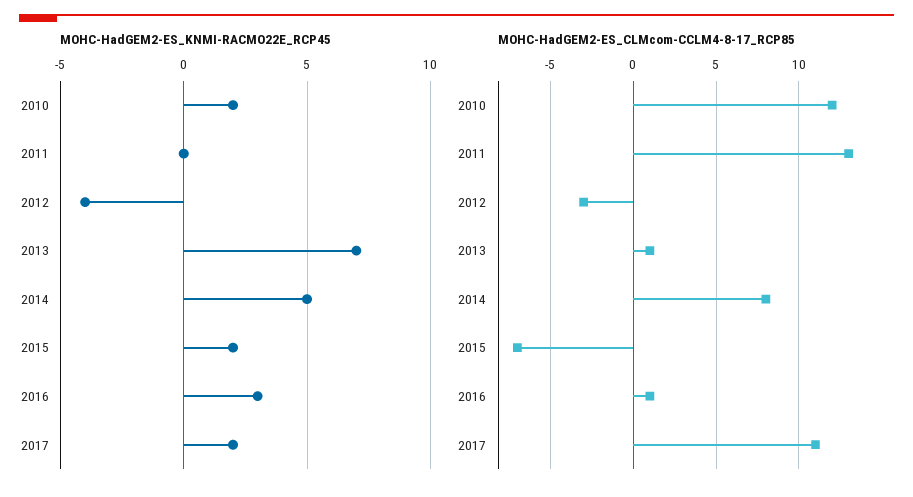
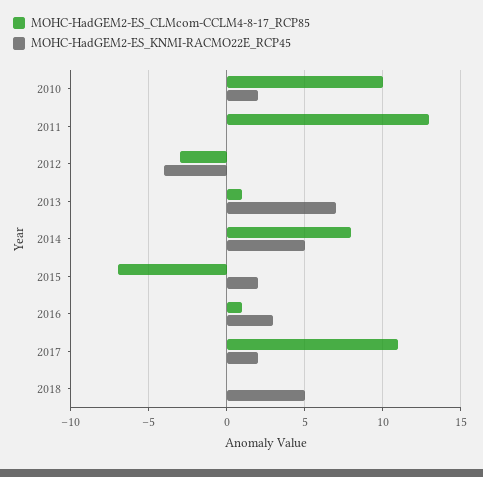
MOHC-HadGEM2-ES_CLMcom-CCLM4-8-17_RCP85, 2010: 12 -> 10
MOHC-HadGEM2-ES_CLMcom-CCLM4-8-17_RCP85, 2018: none -> 0
MOHC-HadGEM2-ES_KNMI-RACMO22E_RCP45, 2018: none -> 5

